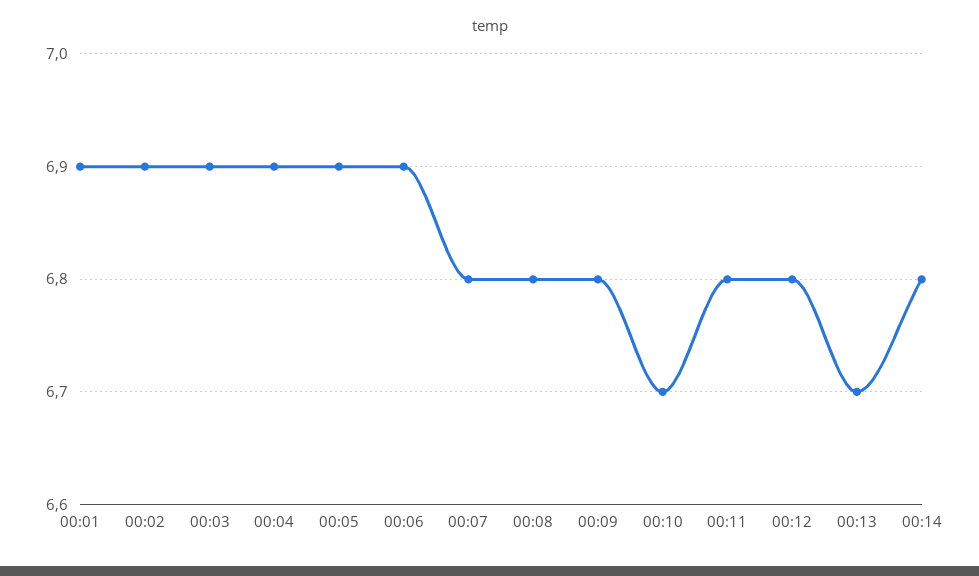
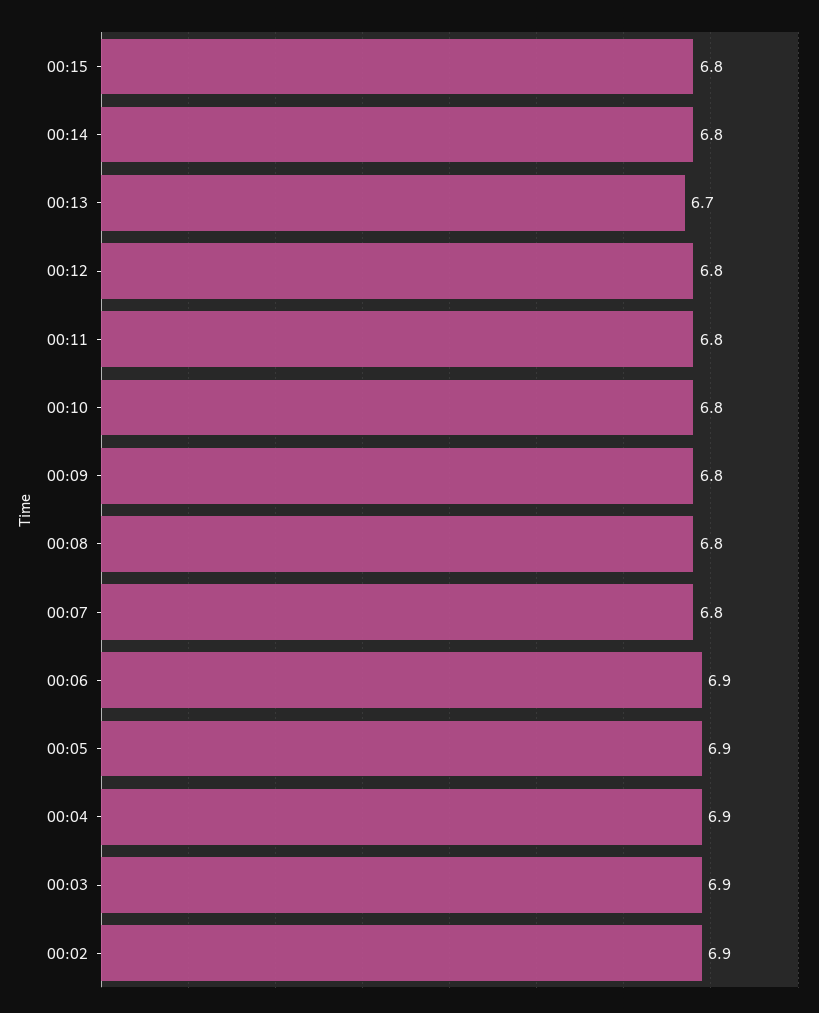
00:01: 6.9 -> none
00:10: 6.7 -> 6.8
00:15: none -> 6.8

